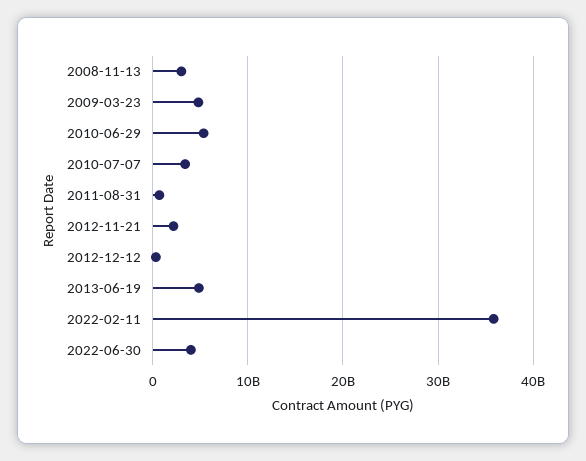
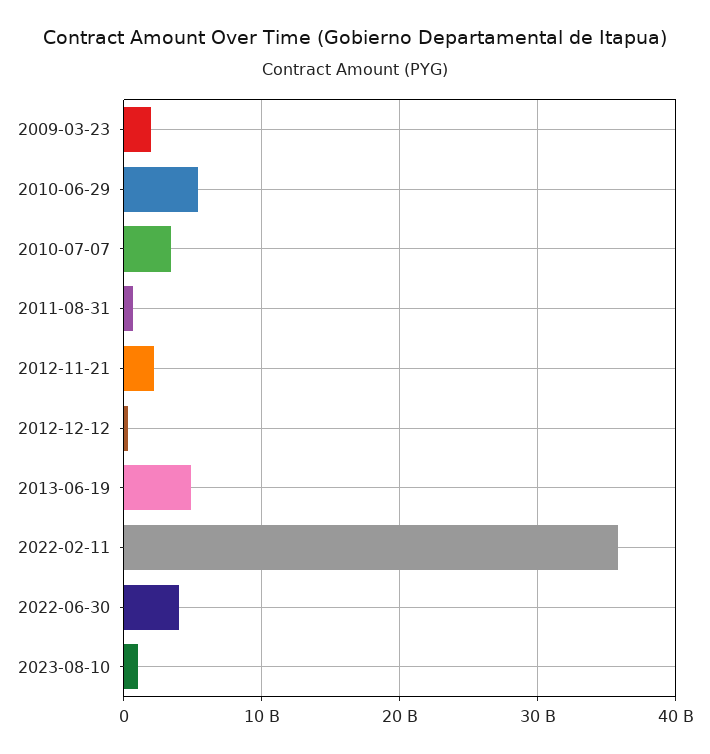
2008-11-13: 3000000000 -> none
2009-03-23: 5000000000 -> 2000000000
2023-08-10: none -> 1000000000

